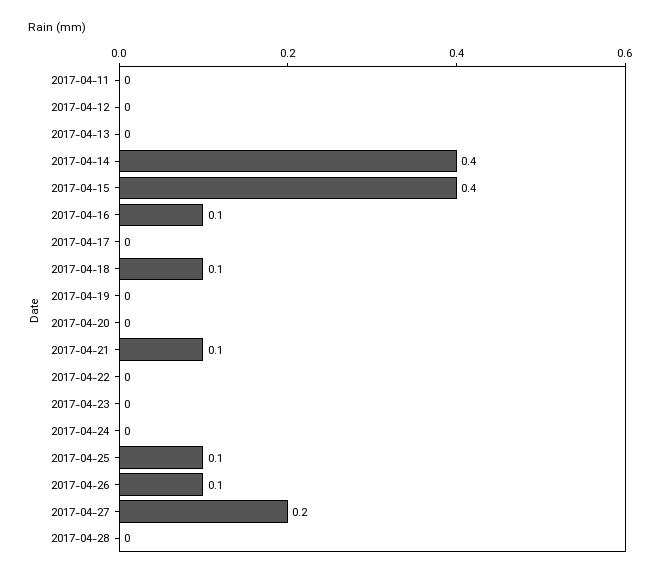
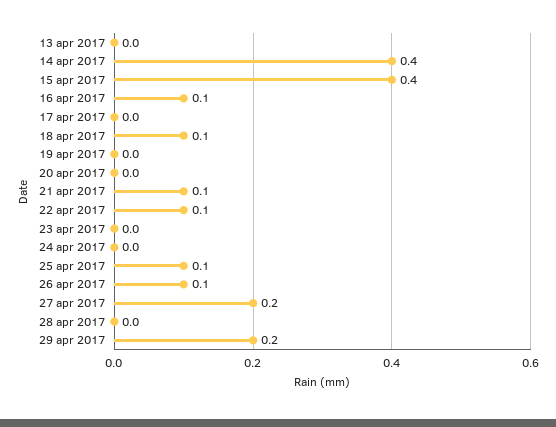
2017-04-11: 0 -> none
2017-04-12: 0 -> none
2017-04-22: 0 -> 0.1
29 apr 2017: none -> 0.2

